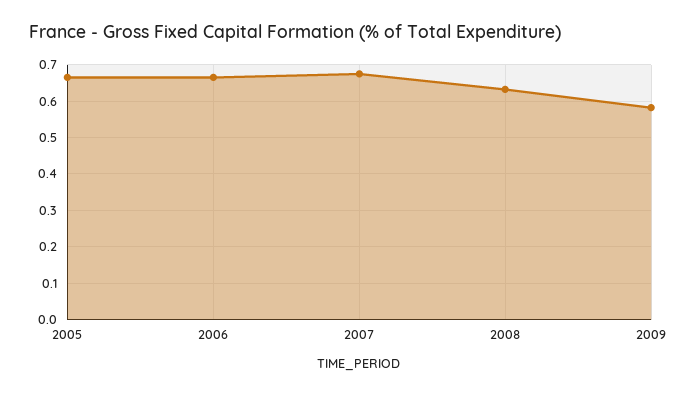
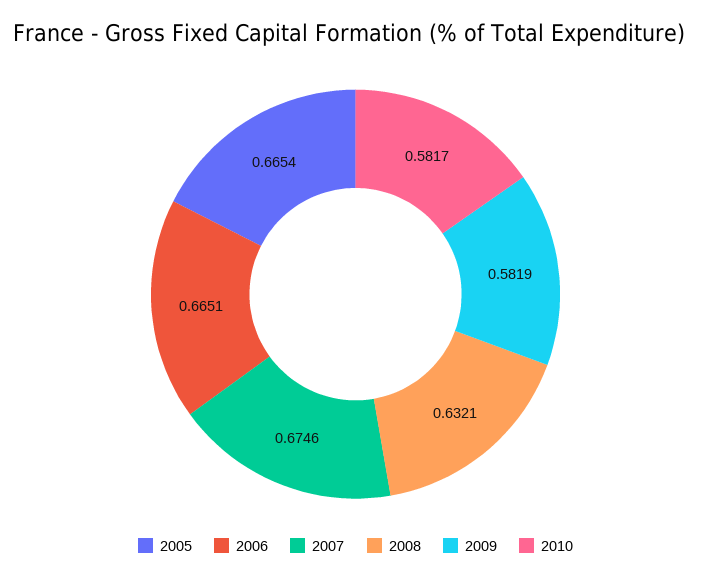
2010: none -> 0.5817

